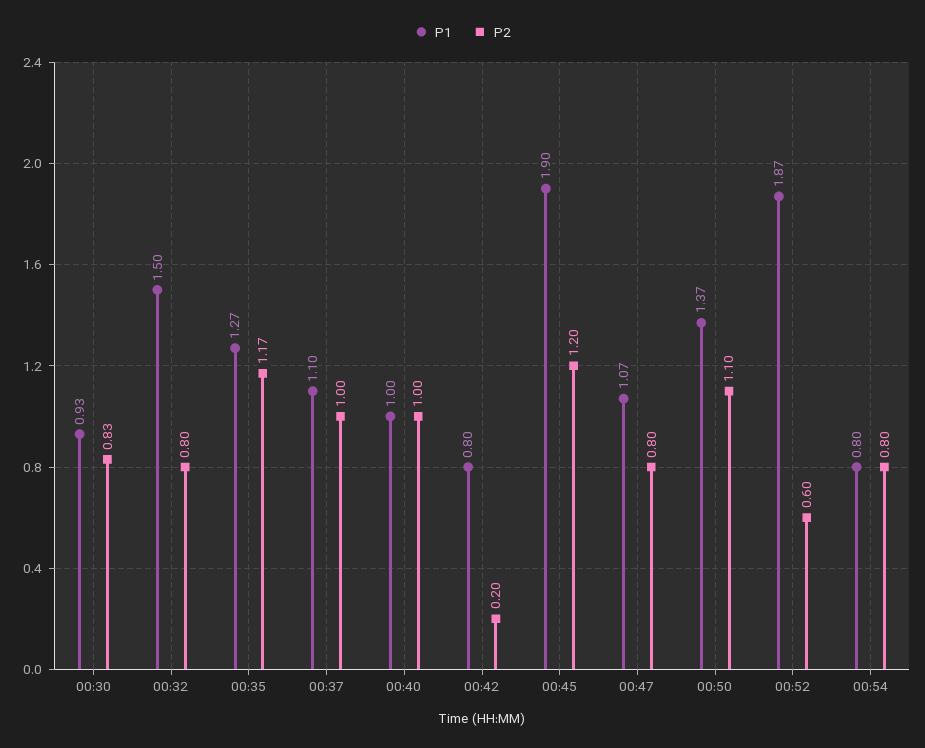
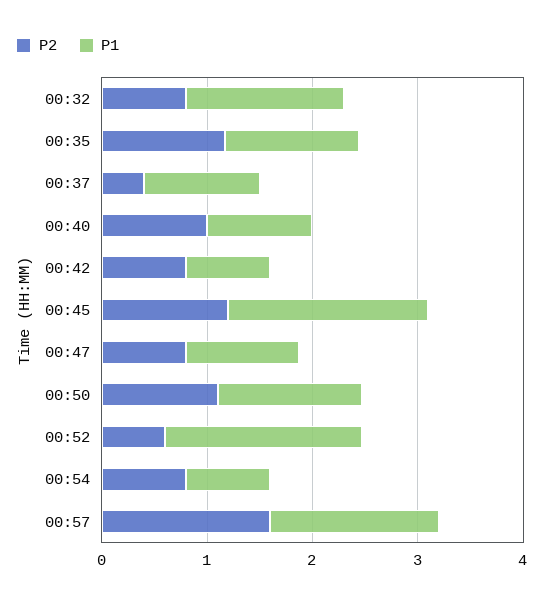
P1, 00:30: 0.93 -> none
P2, 00:30: 0.83 -> none
P2, 00:37: 1 -> 0.4
P2, 00:42: 0.2 -> 0.8
P2, 00:57: none -> 1.6
P1, 00:57: none -> 1.6

